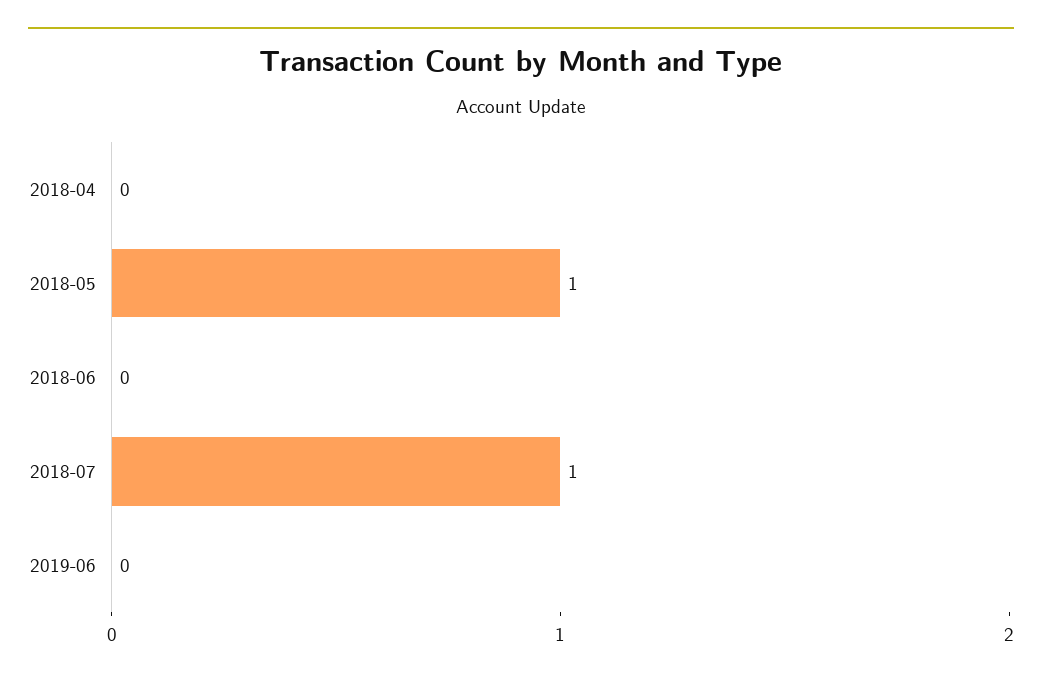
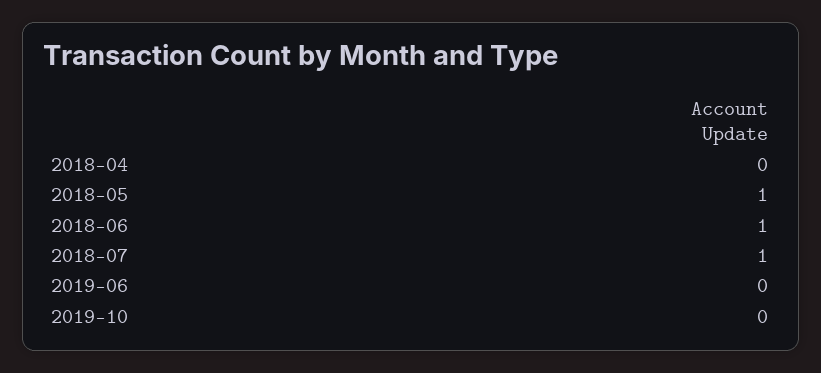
2018-06: 0 -> 1
2019-10: none -> 0

